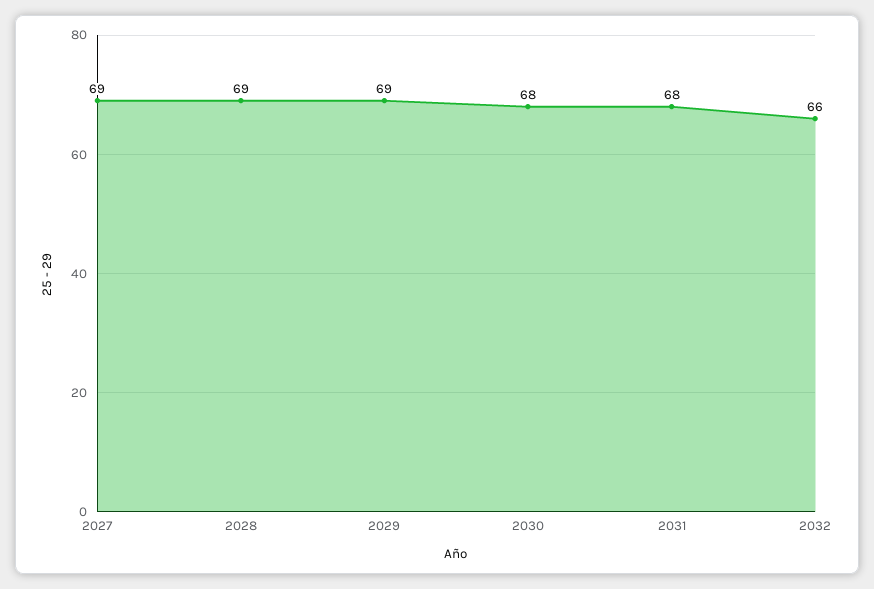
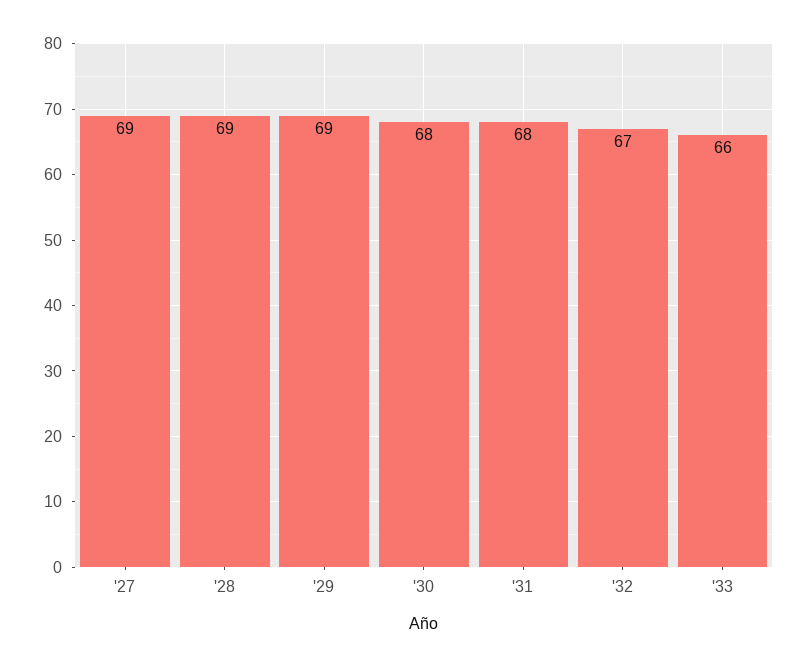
2032: 66 -> 67
'33: none -> 66

